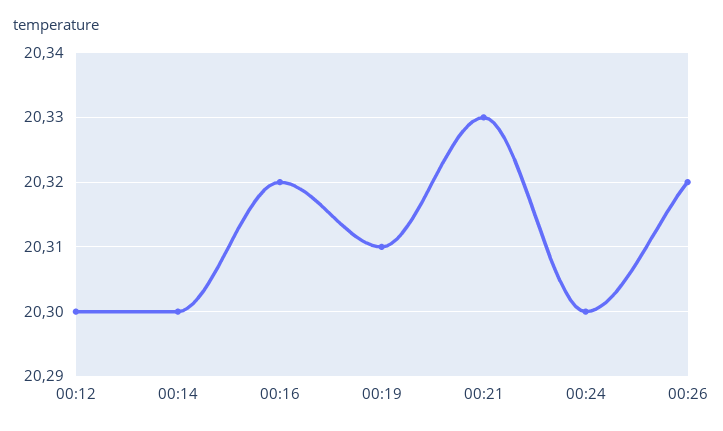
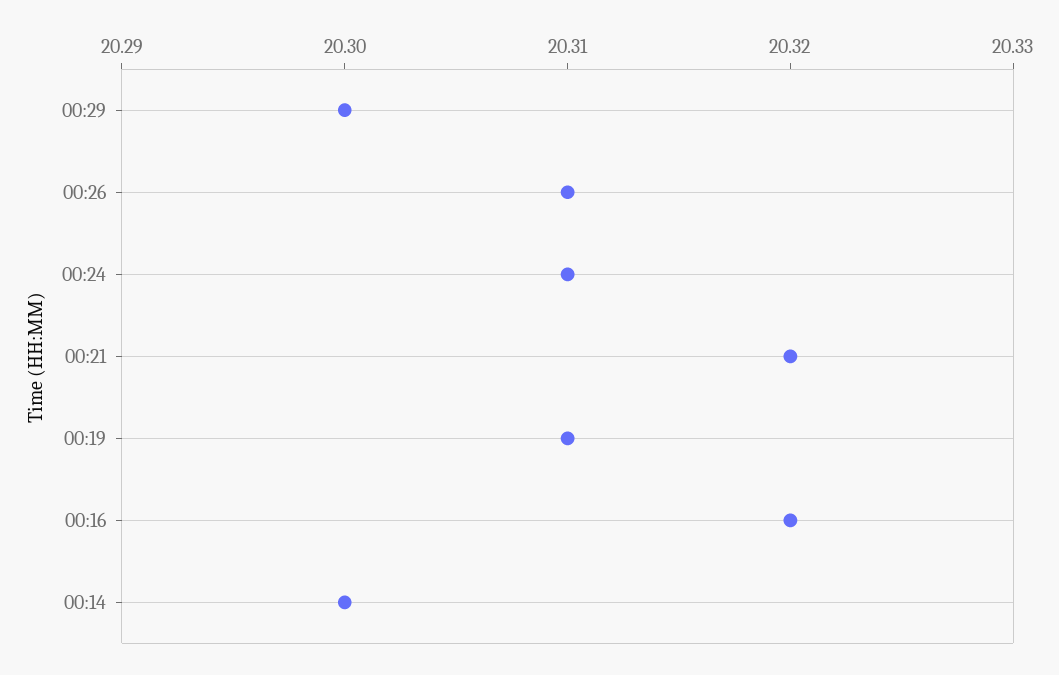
00:12: 20.3 -> none
00:21: 20.33 -> 20.32
00:24: 20.3 -> 20.31
00:26: 20.32 -> 20.31
00:29: none -> 20.3

